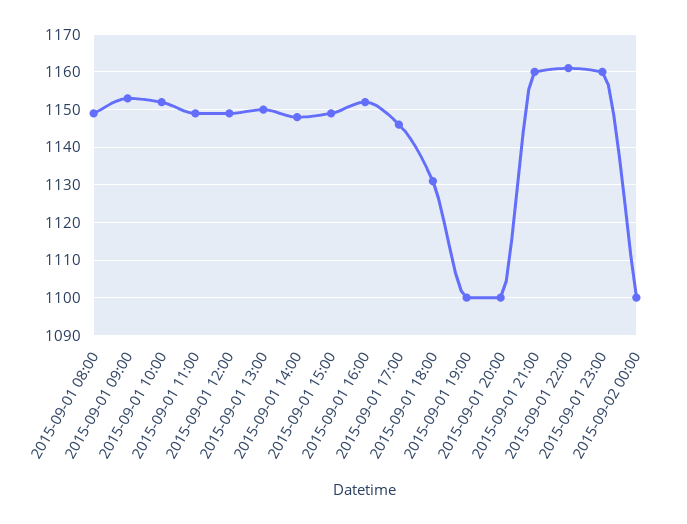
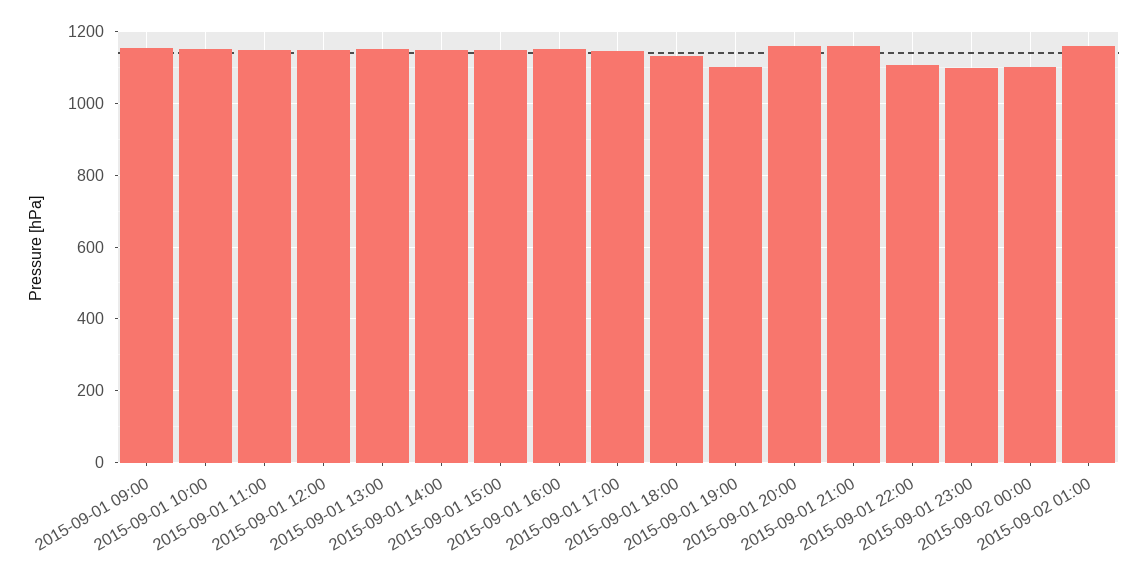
2015-09-01 08:00: 1150 -> none
2015-09-01 20:00: 1100 -> 1160
2015-09-01 22:00: 1160 -> 1100
2015-09-01 23:00: 1160 -> 1100
2015-09-02 01:00: none -> 1160

